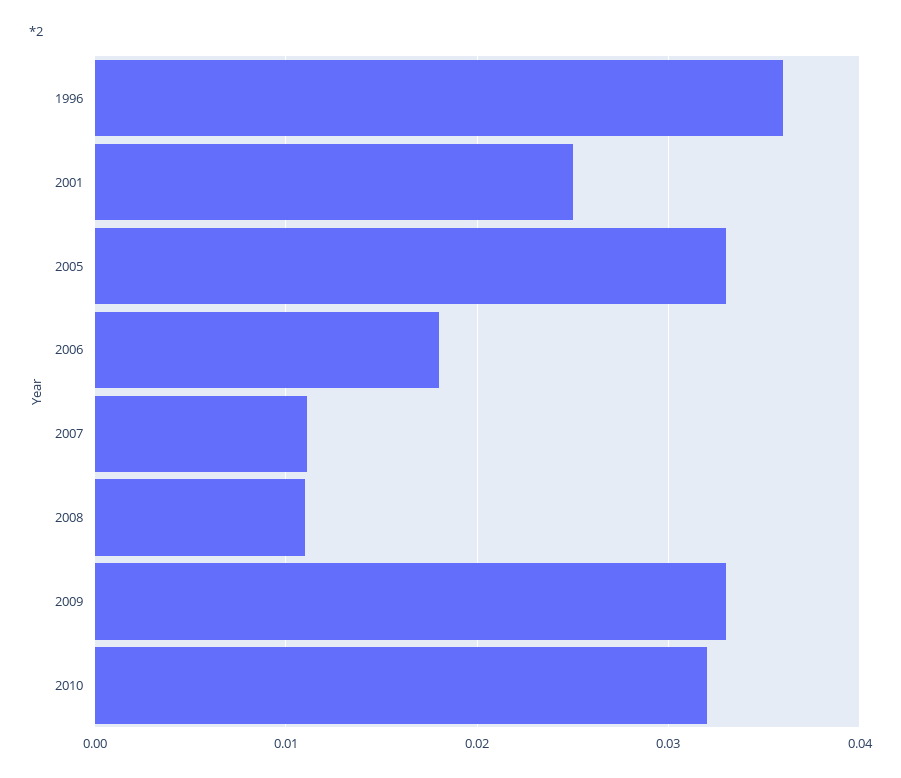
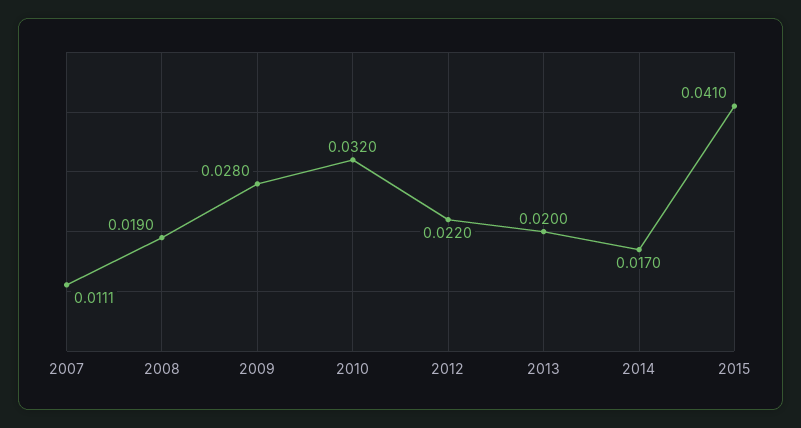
1996: 0.036 -> none
2001: 0.025 -> none
2005: 0.033 -> none
2006: 0.018 -> none
2008: 0.011 -> 0.019
2009: 0.033 -> 0.028
2012: none -> 0.022
2013: none -> 0.02
2014: none -> 0.017
2015: none -> 0.041

